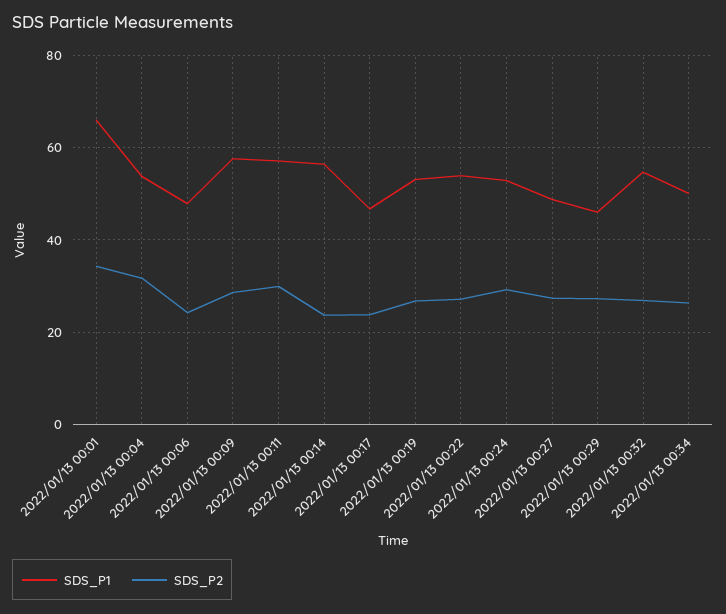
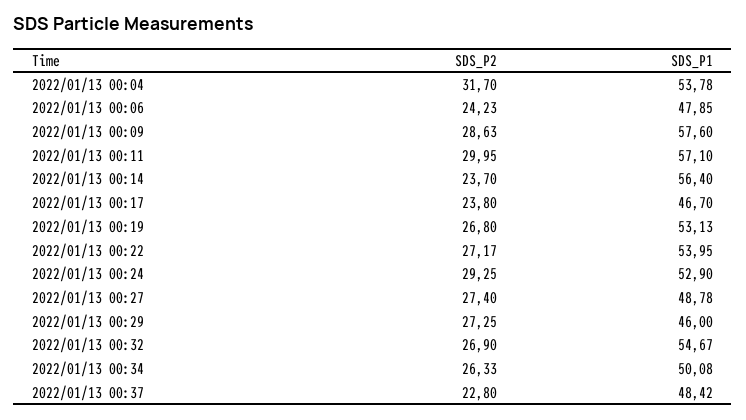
SDS_P1, 2022/01/13 00:01: 66 -> none
SDS_P2, 2022/01/13 00:01: 34 -> none
SDS_P2, 2022/01/13 00:37: none -> 22.8
SDS_P1, 2022/01/13 00:37: none -> 48.42

